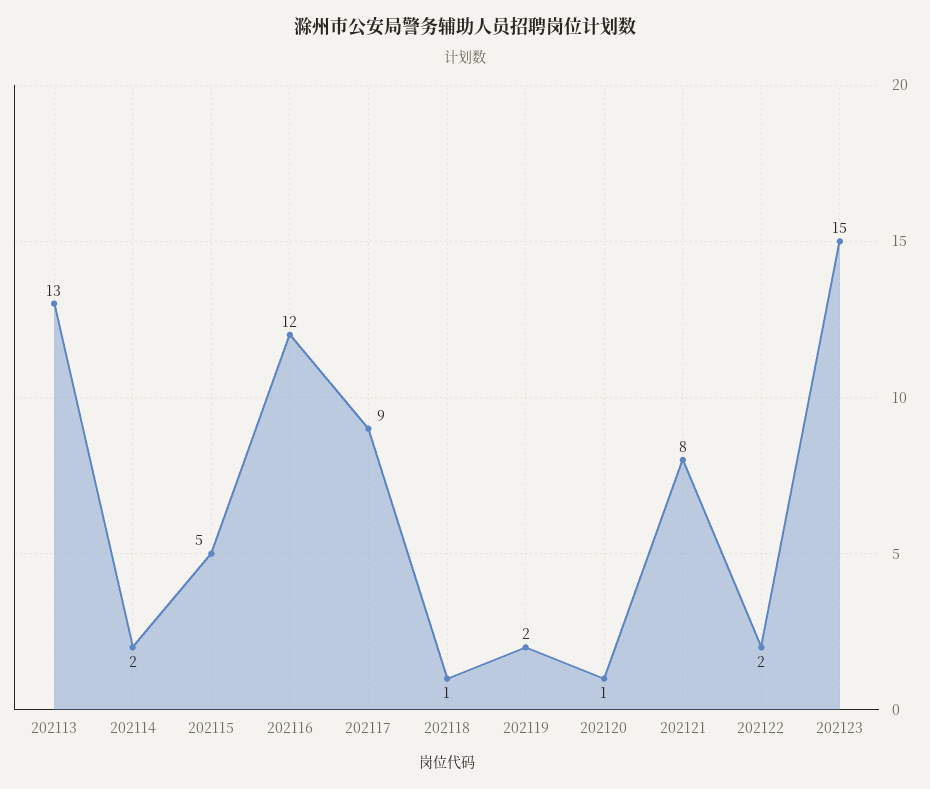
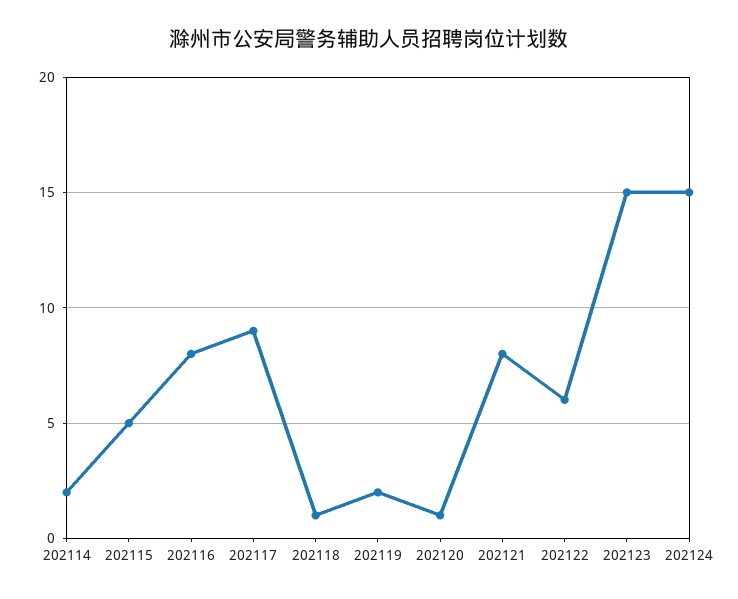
202113: 13 -> none
202116: 12 -> 8
202122: 2 -> 6
202124: none -> 15

